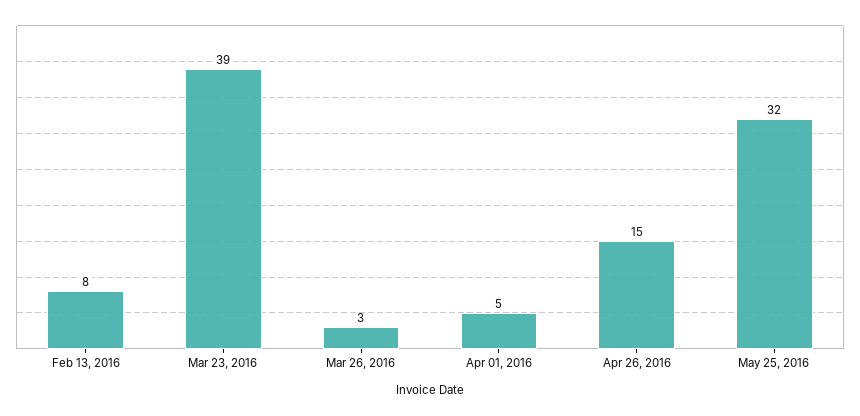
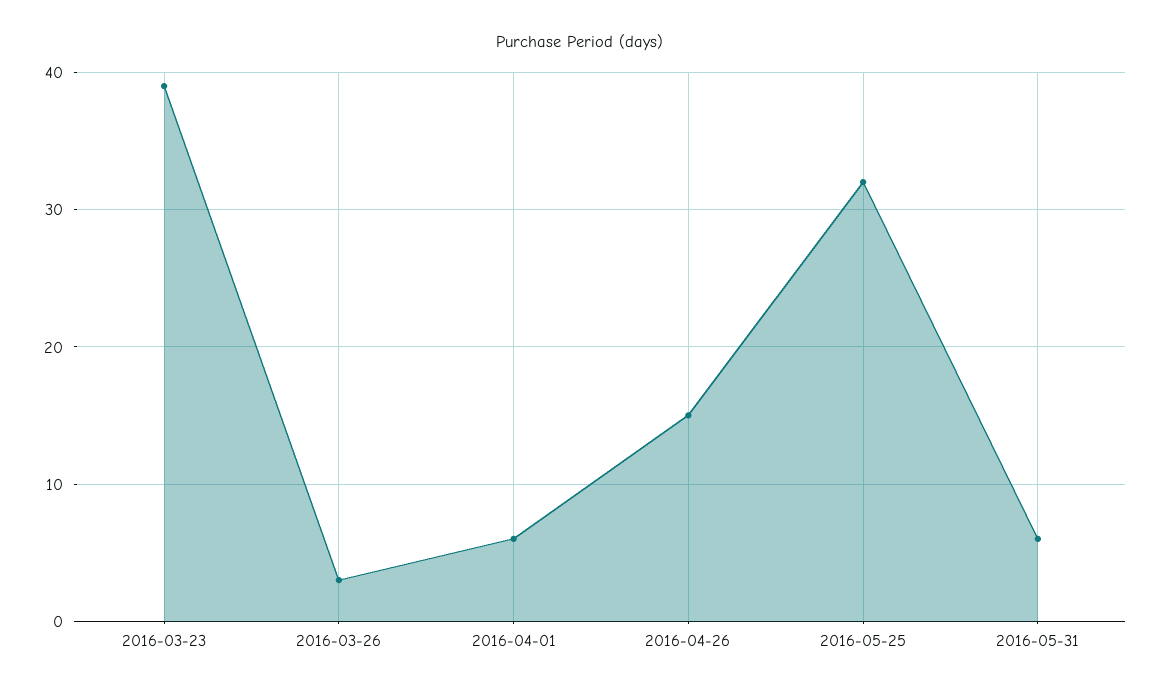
Feb 13, 2016: 8 -> none
Apr 01, 2016: 5 -> 6
2016-05-31: none -> 6

